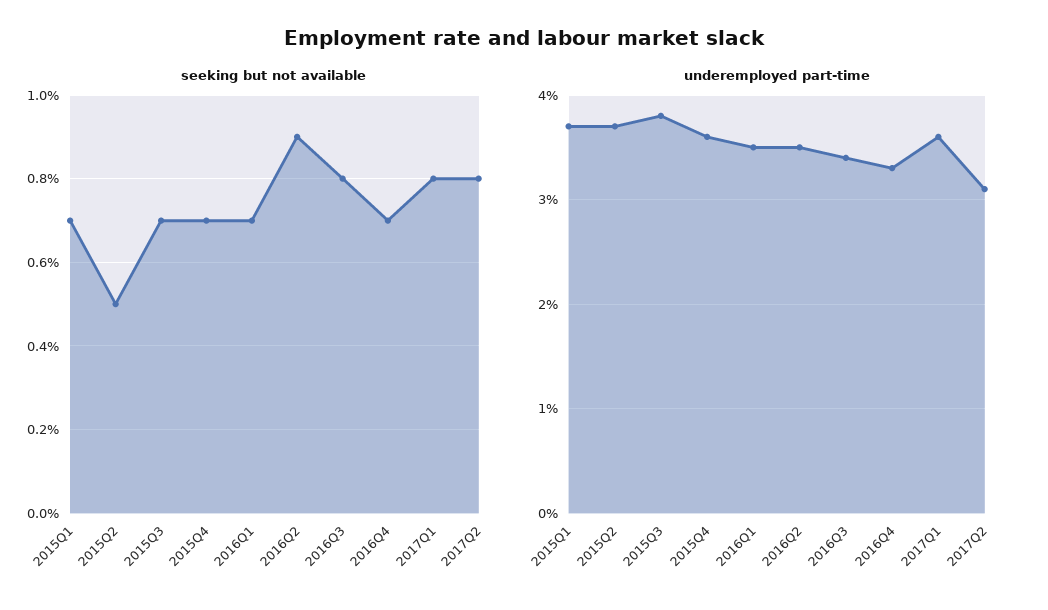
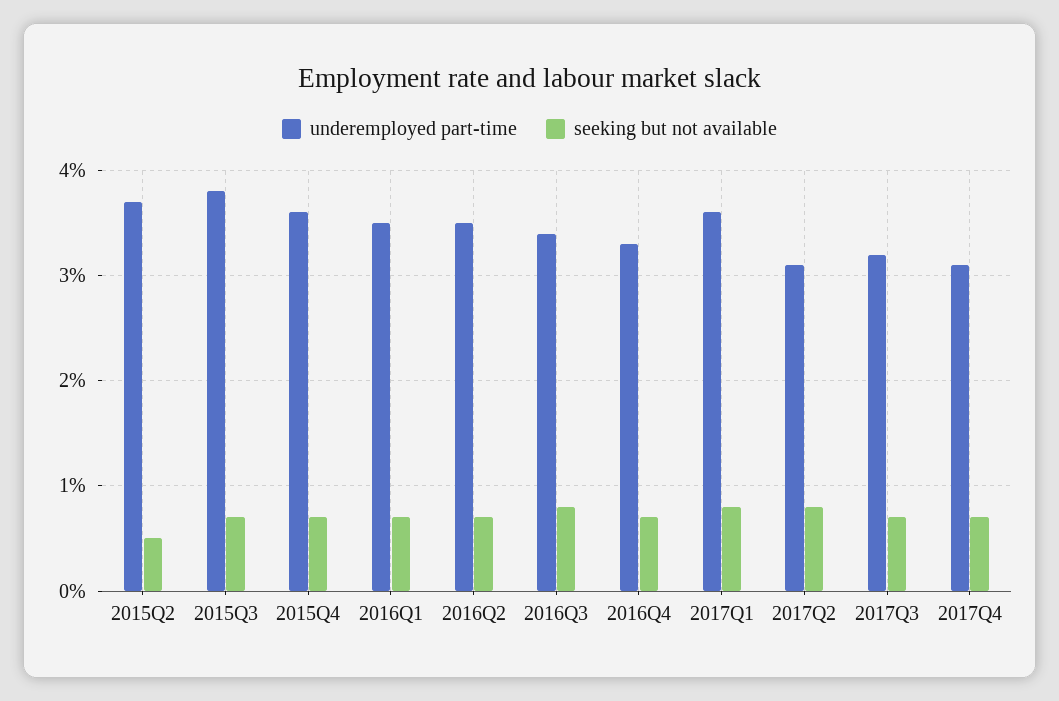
seeking but not available, 2015Q1: 0.7 -> none
seeking but not available, 2016Q2: 0.9 -> 0.7
underemployed part-time, 2015Q1: 3.7 -> none
underemployed part-time, 2017Q3: none -> 3.2
seeking but not available, 2017Q3: none -> 0.7
underemployed part-time, 2017Q4: none -> 3.1
seeking but not available, 2017Q4: none -> 0.7

